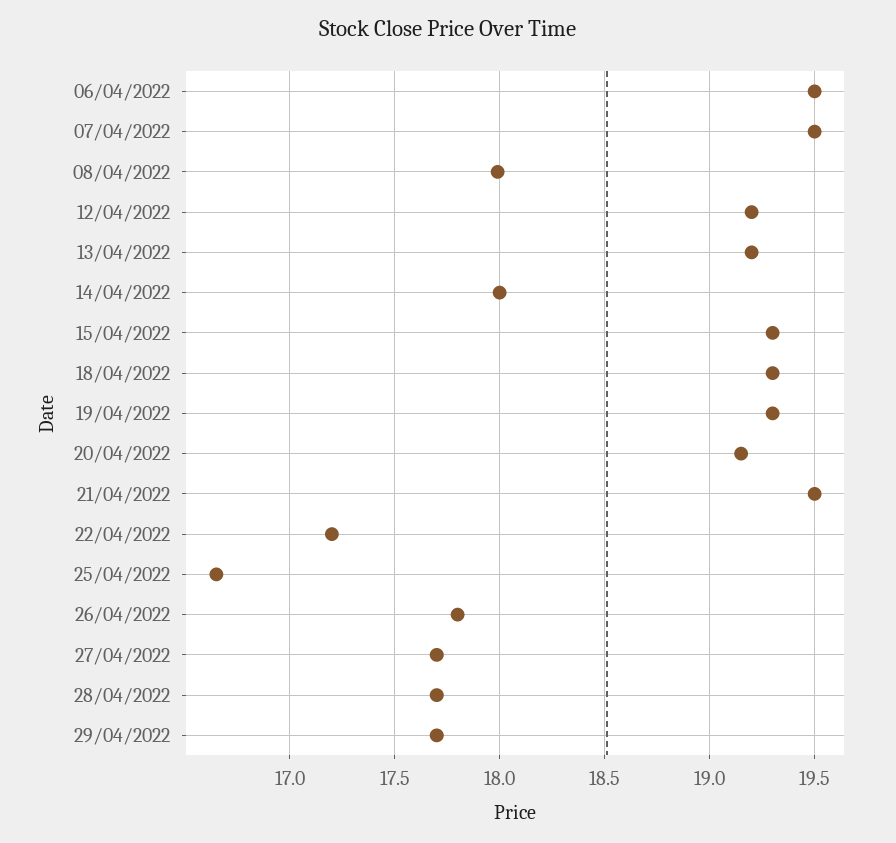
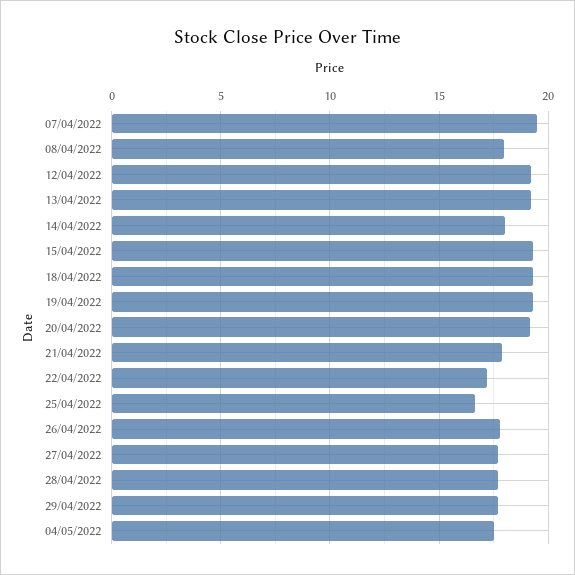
06/04/2022: 19.5 -> none
21/04/2022: 19.5 -> 18
04/05/2022: none -> 17.5

